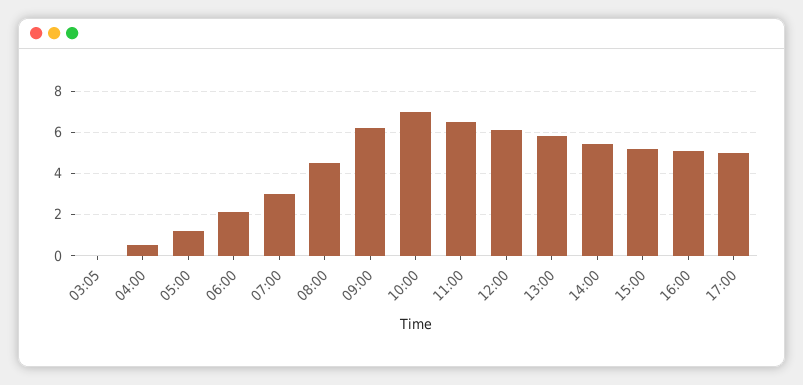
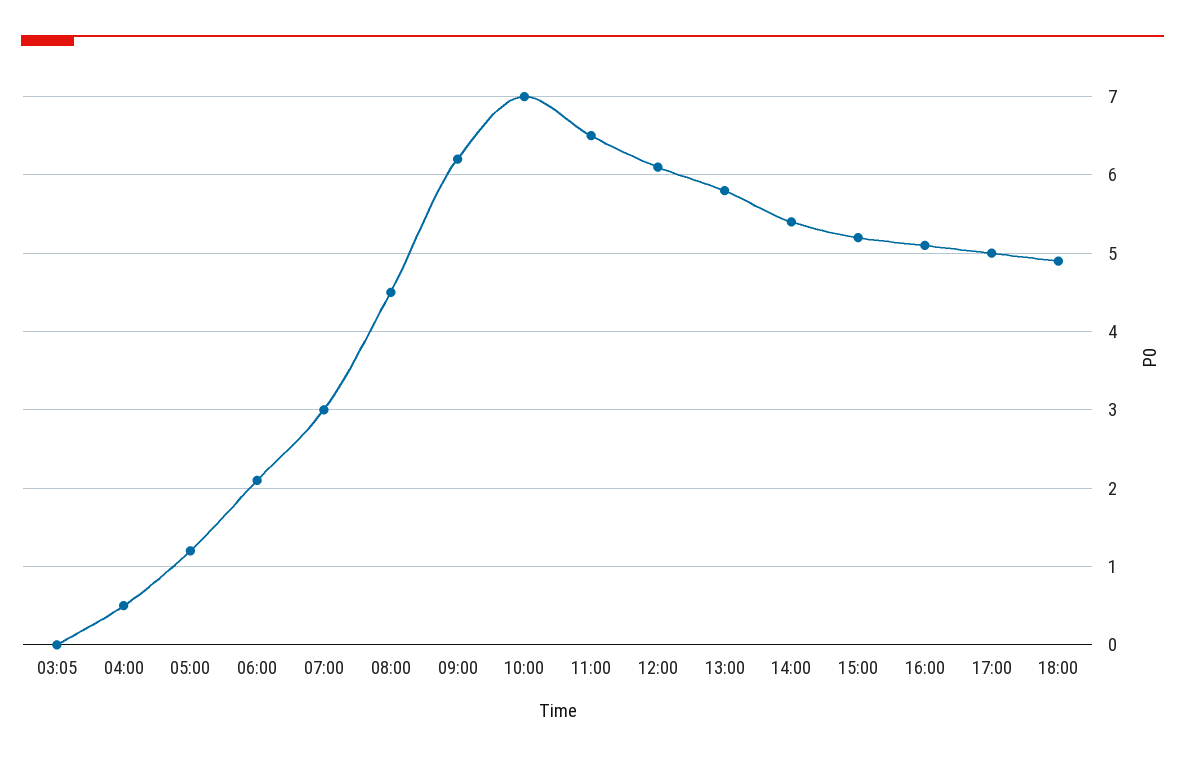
18:00: none -> 4.9

